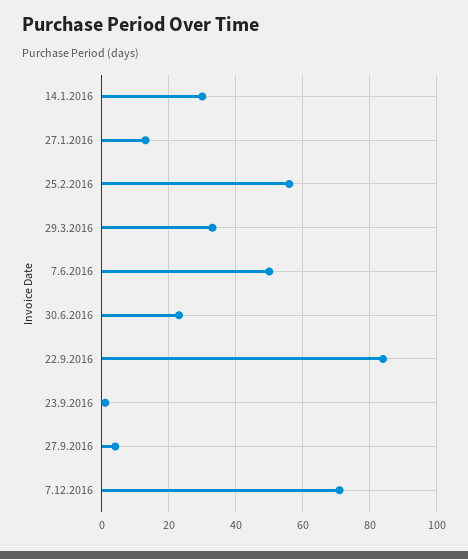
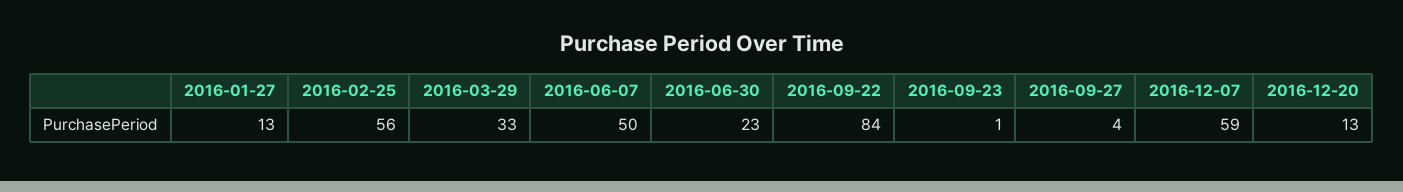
14.1.2016: 30 -> none
7.12.2016: 70 -> 59
2016-12-20: none -> 13

